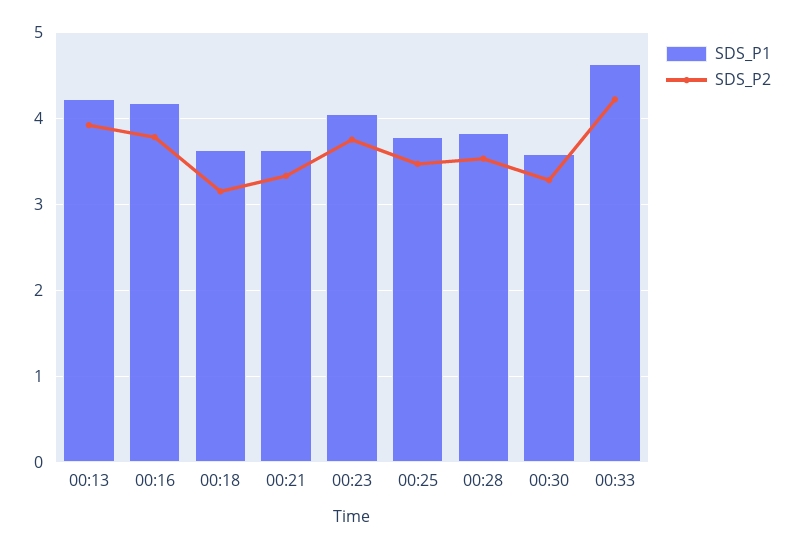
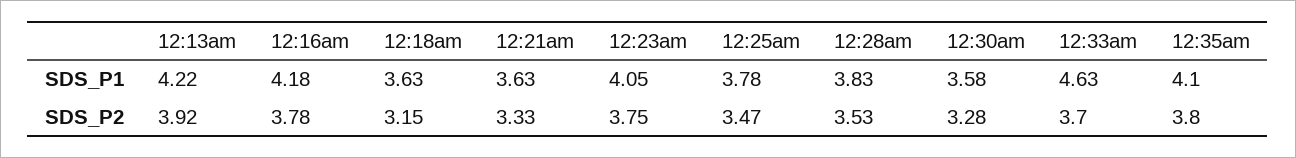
SDS_P2, 00:33: 4.2 -> 3.7
SDS_P1, 12:35am: none -> 4.1
SDS_P2, 12:35am: none -> 3.8

